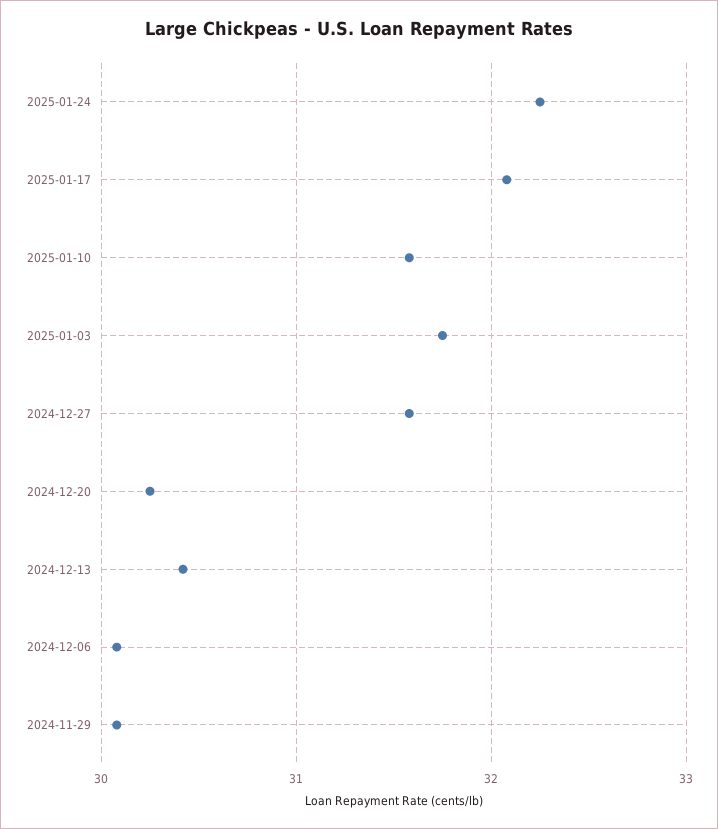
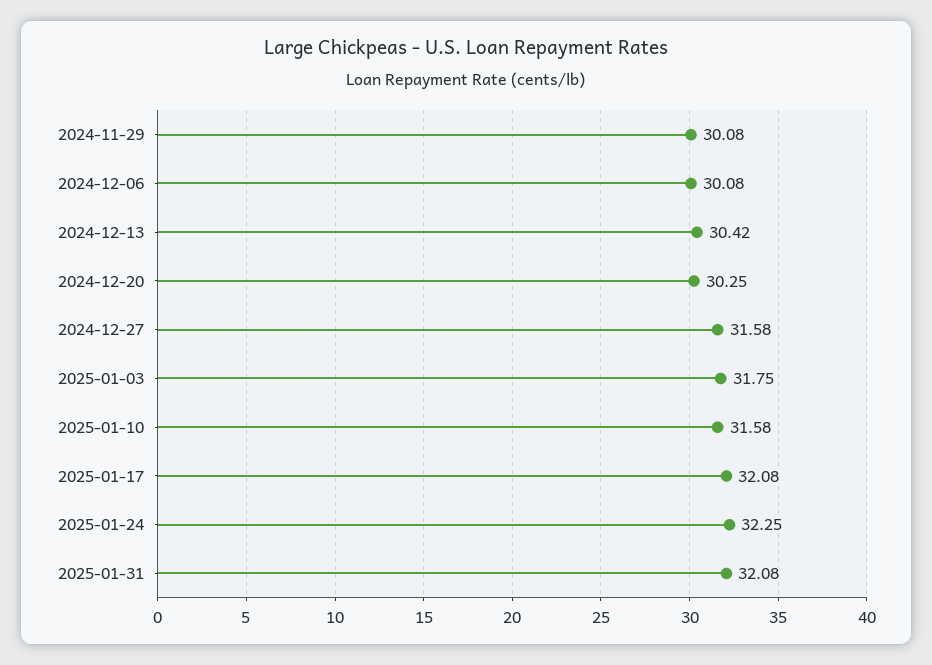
2025-01-31: none -> 32.08

